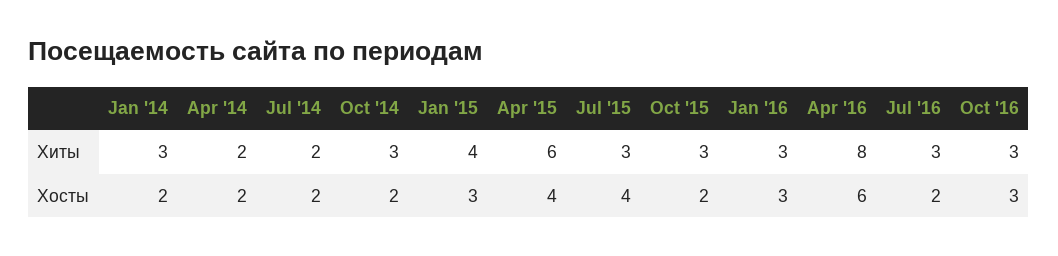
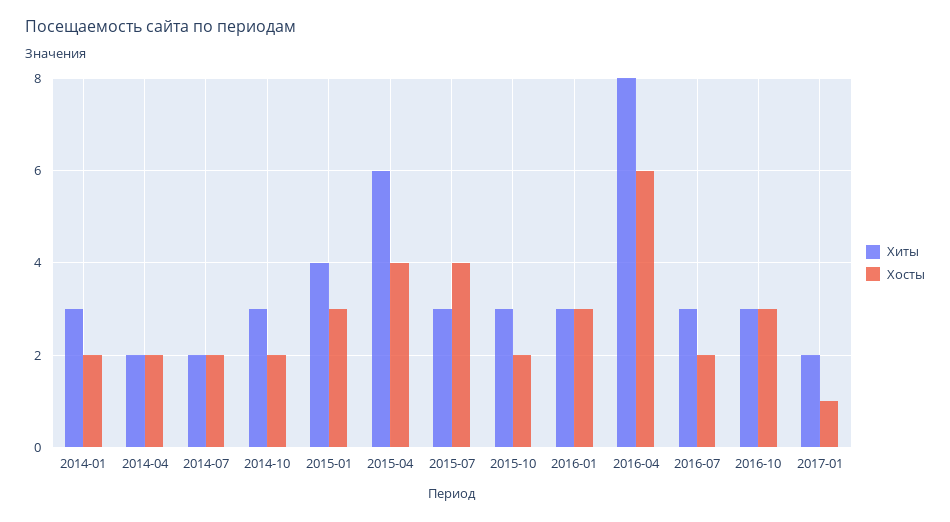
Хиты, 2017-01: none -> 2
Хосты, 2017-01: none -> 1

